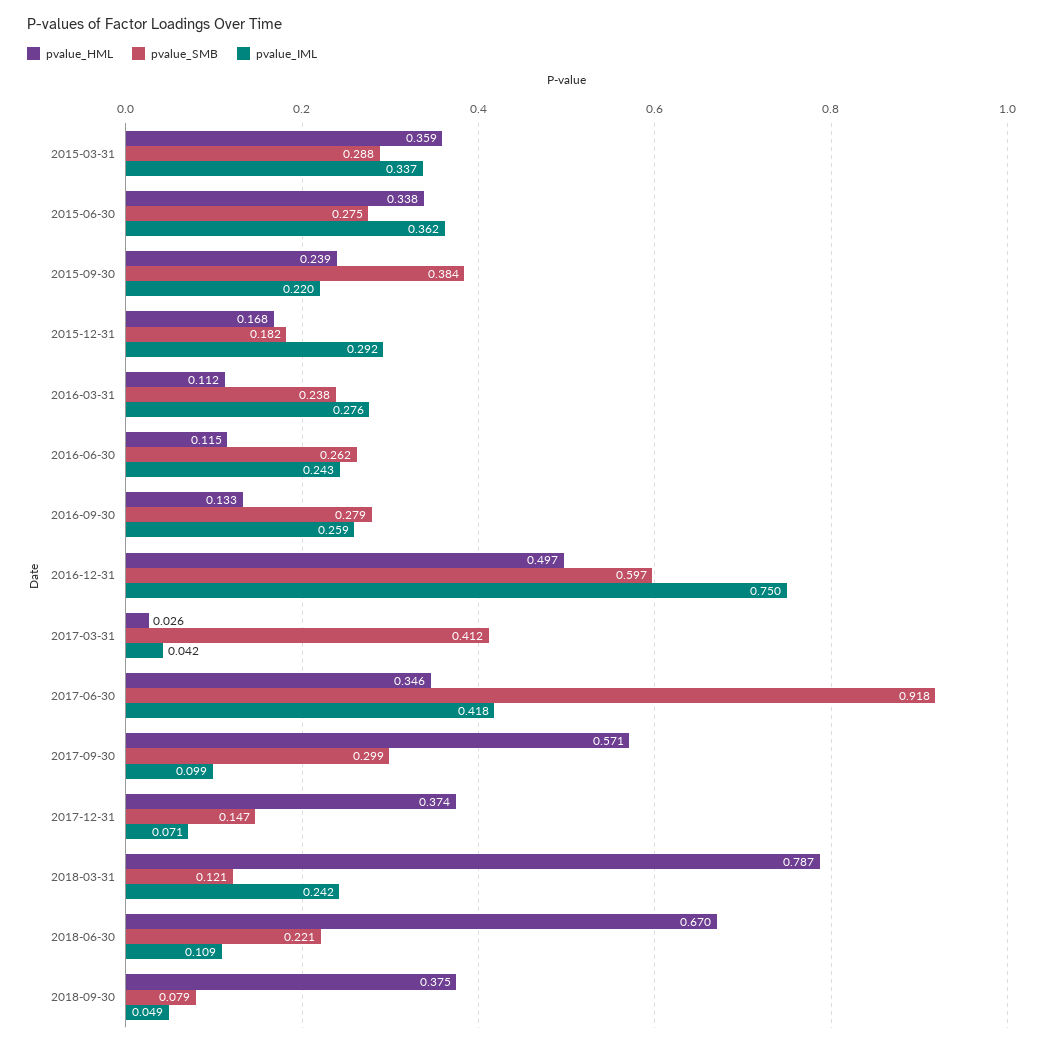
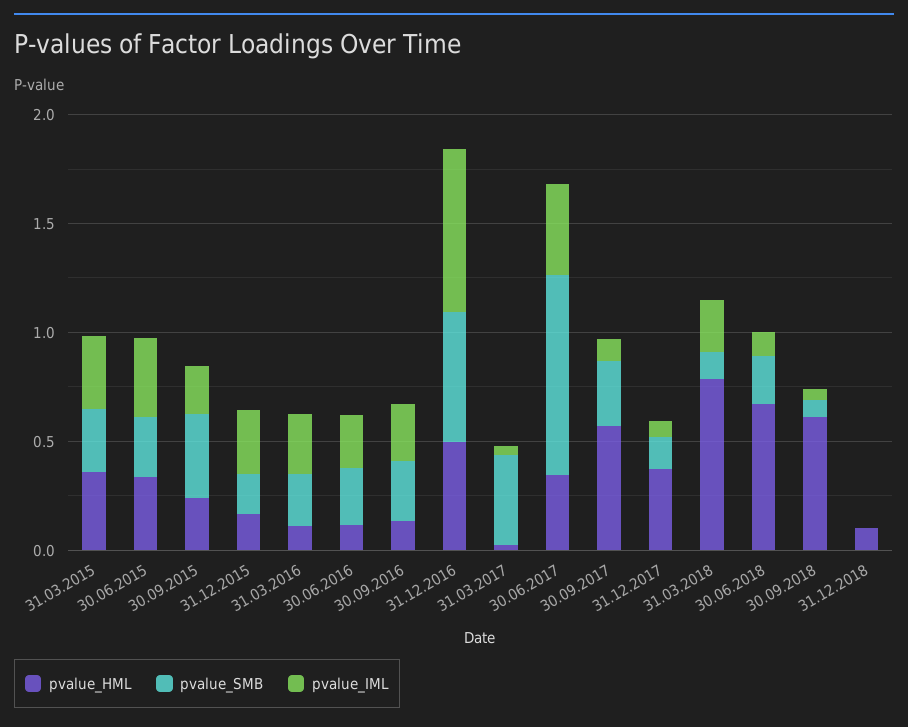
pvalue_HML, 2018-09-30: 0.375 -> 0.6
pvalue_HML, 31.12.2018: none -> 0.1
pvalue_SMB, 31.12.2018: none -> 0
pvalue_IML, 31.12.2018: none -> 0

